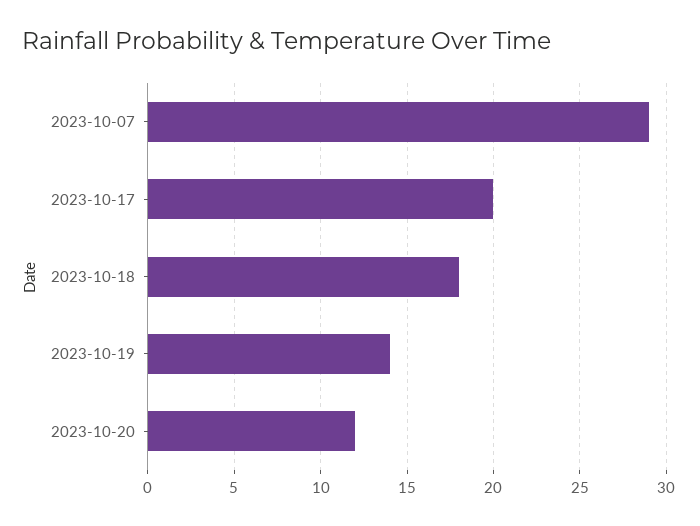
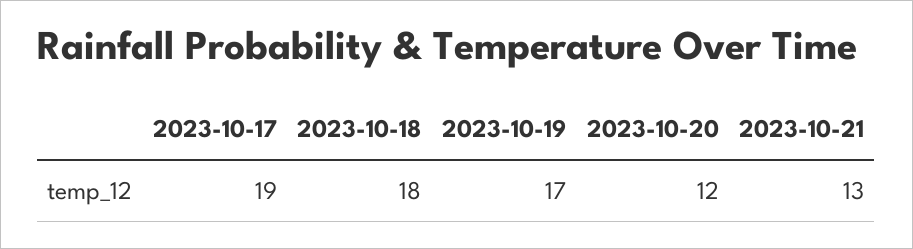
2023-10-07: 29 -> none
2023-10-17: 20 -> 19
2023-10-19: 14 -> 17
2023-10-21: none -> 13

